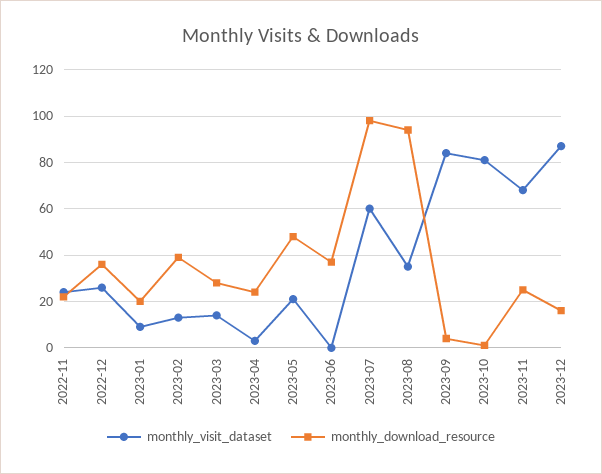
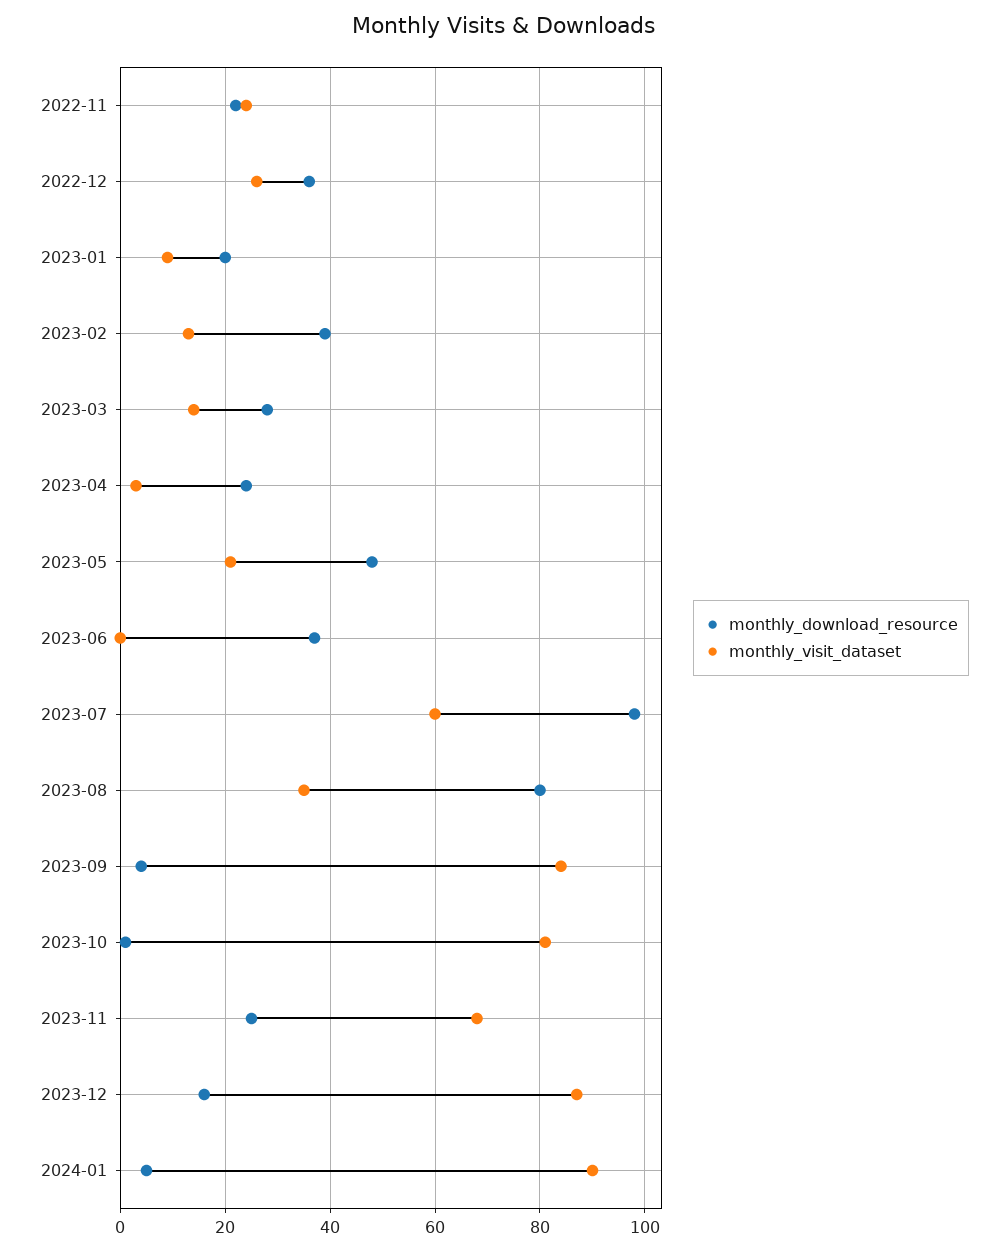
monthly_download_resource, 2023-08: 95 -> 80
monthly_download_resource, 2024-01: none -> 5
monthly_visit_dataset, 2024-01: none -> 90

